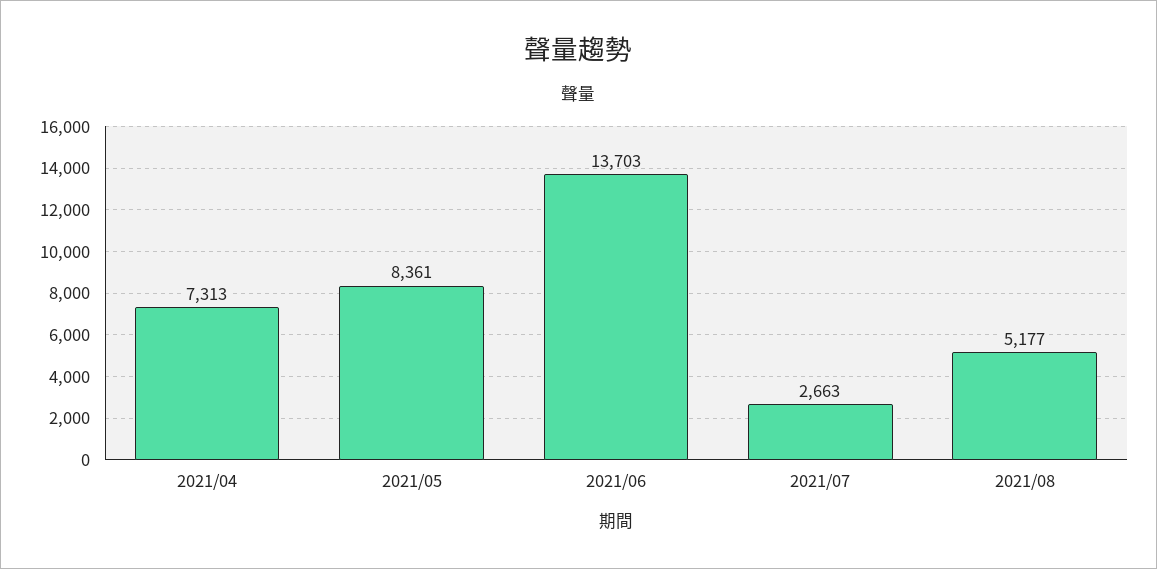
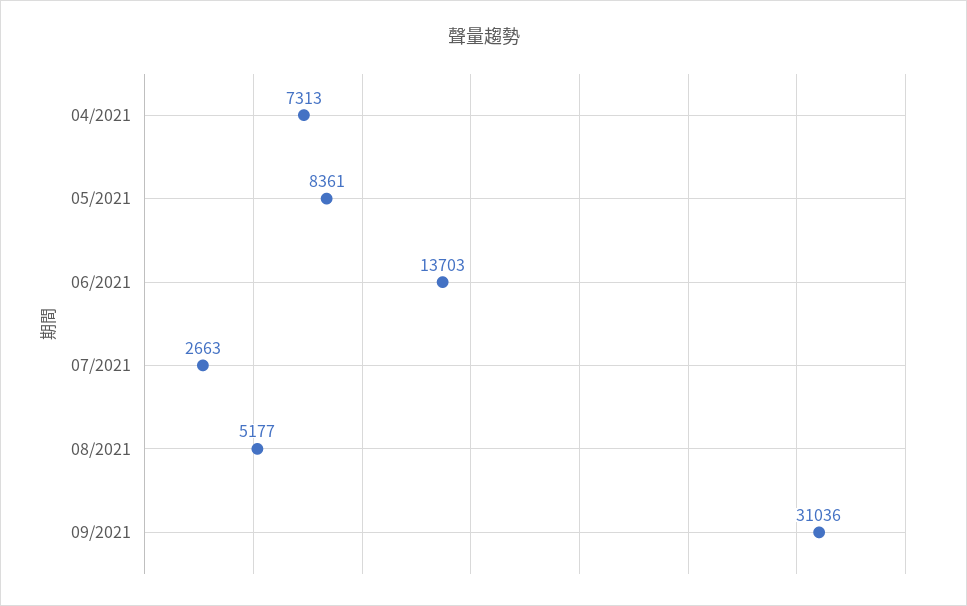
09/2021: none -> 31036

